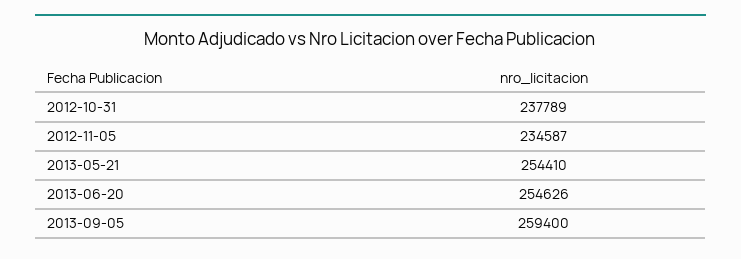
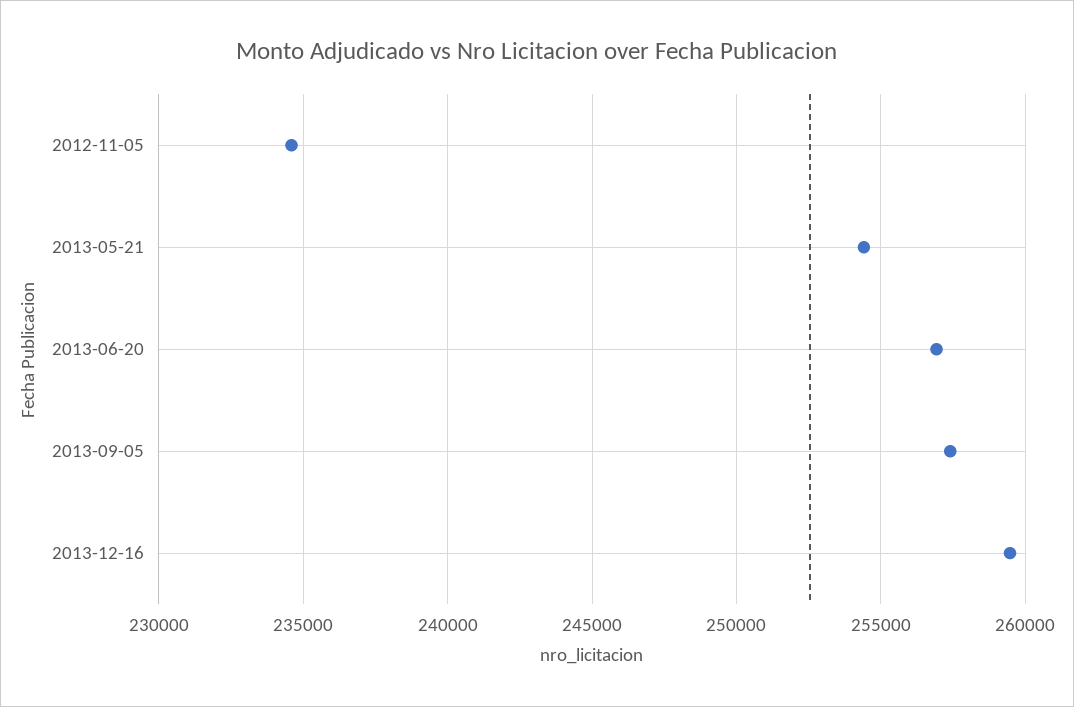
2012-10-31: 237789 -> none
2013-06-20: 254626 -> 257000
2013-09-05: 259400 -> 257500
2013-12-16: none -> 259500

